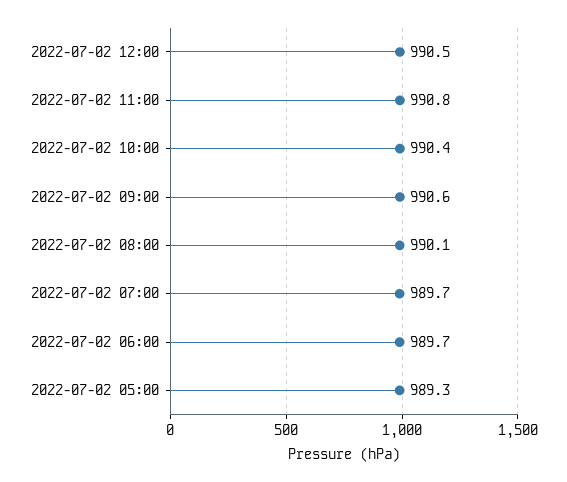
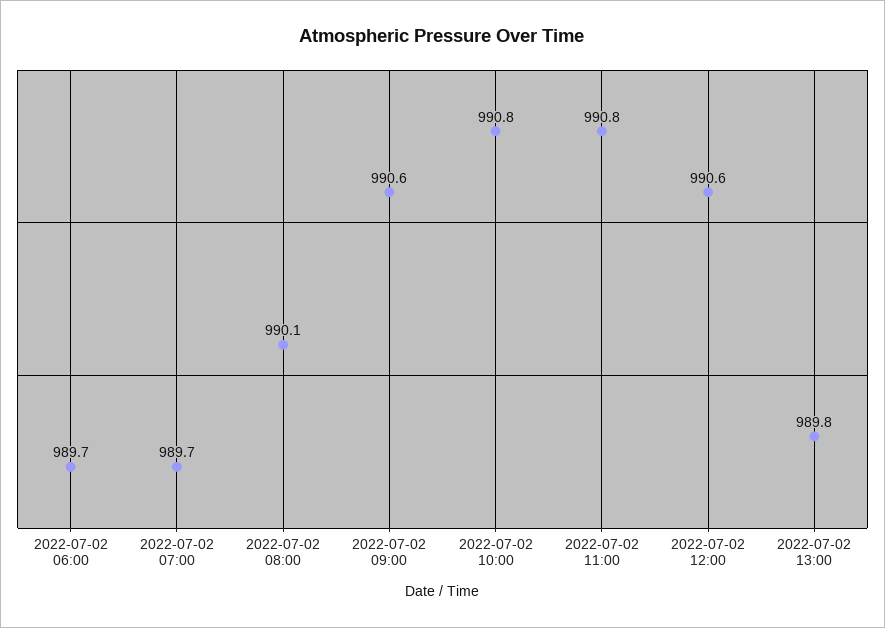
2022-07-02 12:00: 990.5 -> 990.6
2022-07-02 10:00: 990.4 -> 990.8
2022-07-02 05:00: 989.3 -> none
2022-07-02 13:00: none -> 989.8

